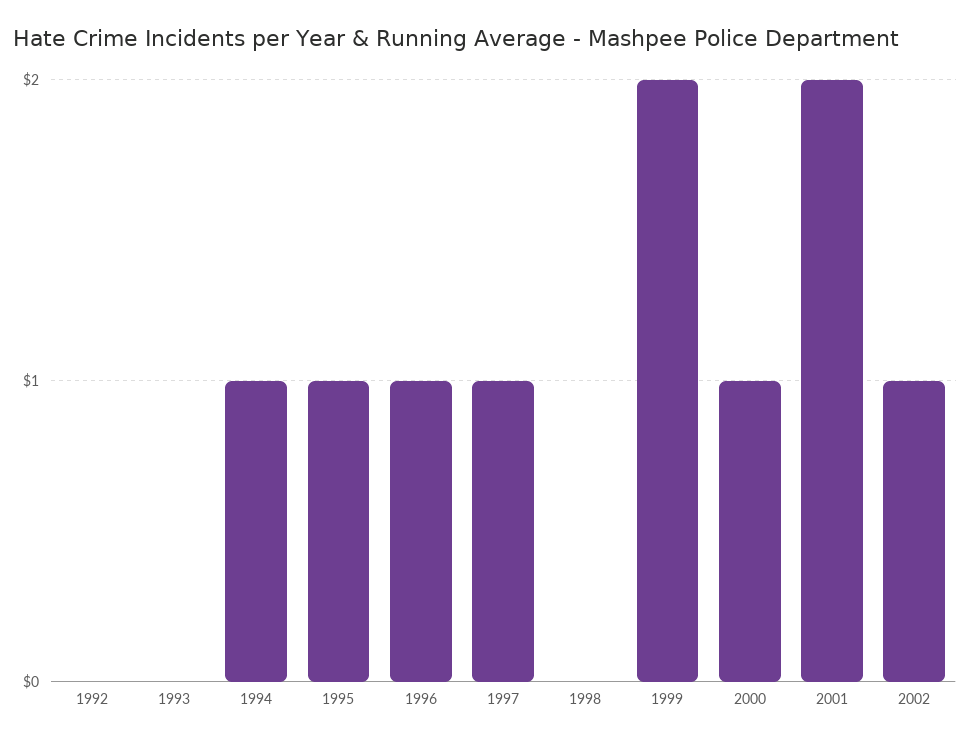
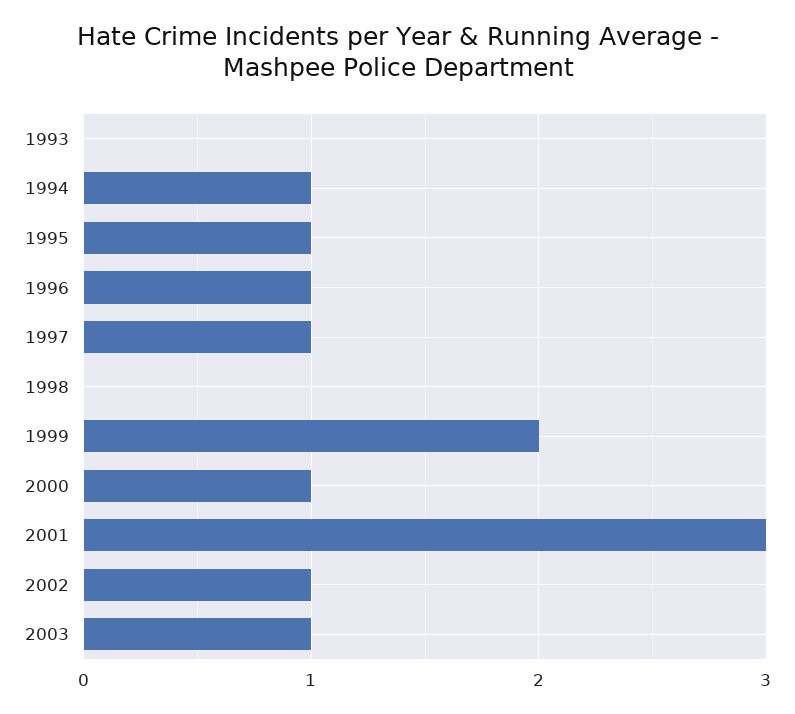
1992: 0 -> none
2001: 2 -> 3
2003: none -> 1

